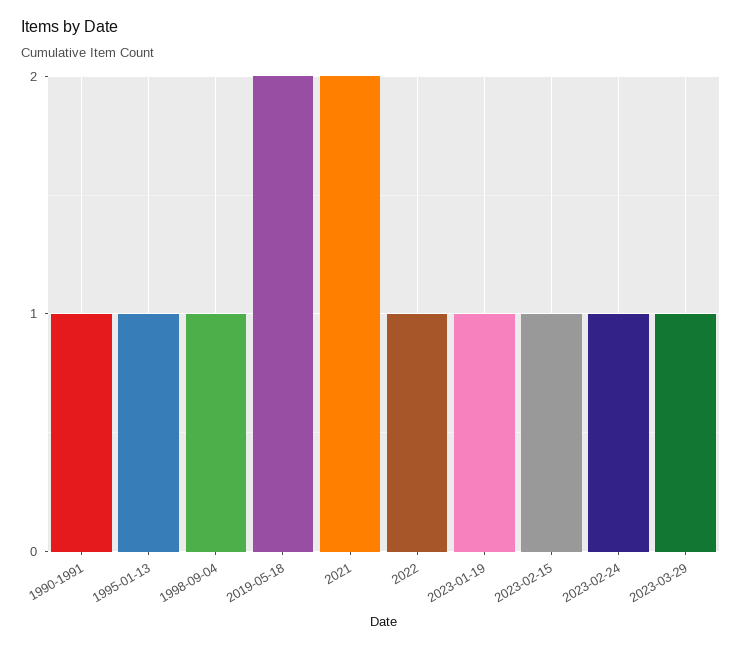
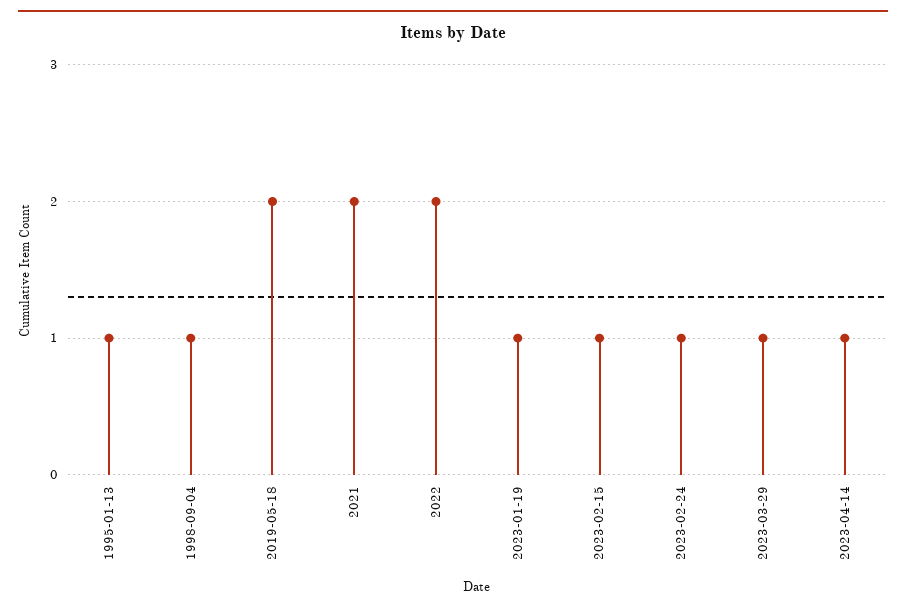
1990-1991: 1 -> none
2022: 1 -> 2
2023-04-14: none -> 1

